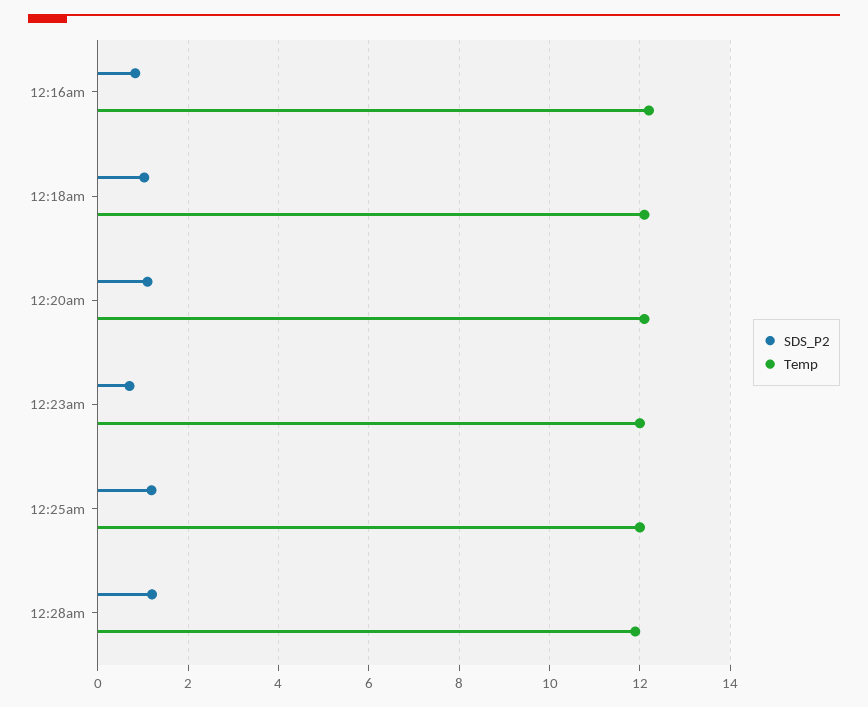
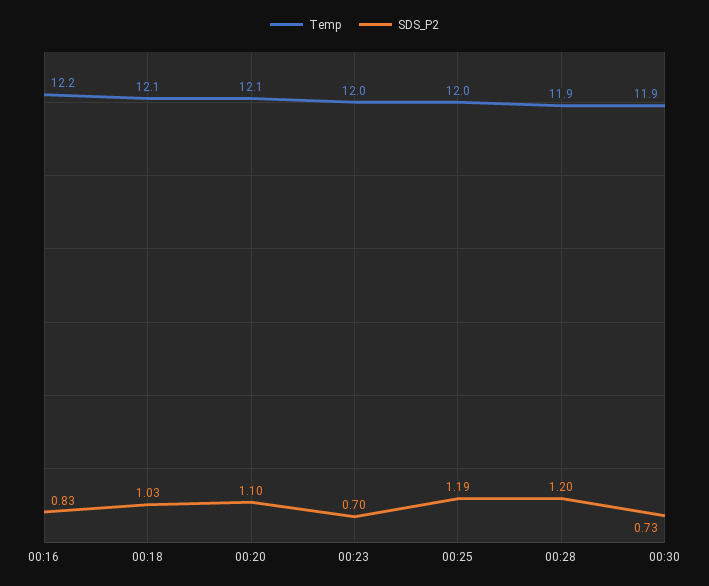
Temp, 00:30: none -> 11.9
SDS_P2, 00:30: none -> 0.73

